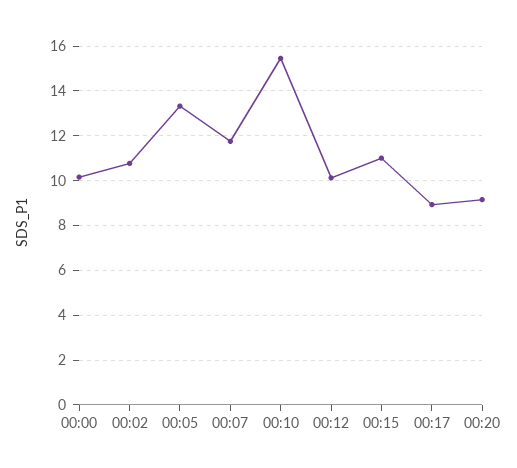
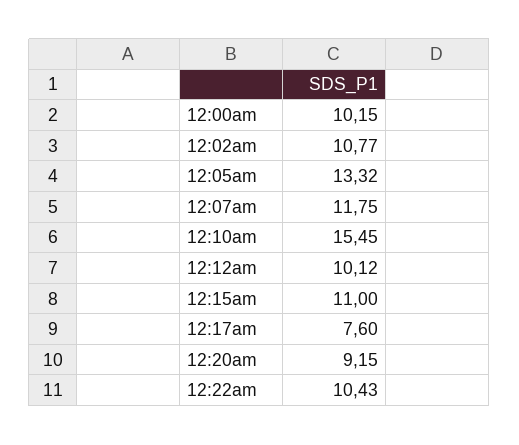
00:17: 9 -> 7.6
12:22am: none -> 10.43

